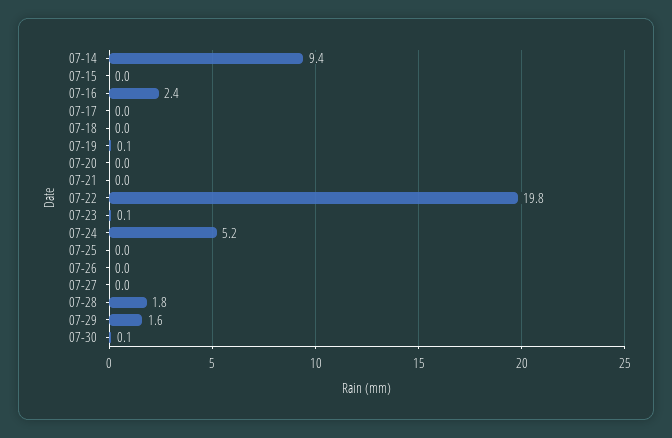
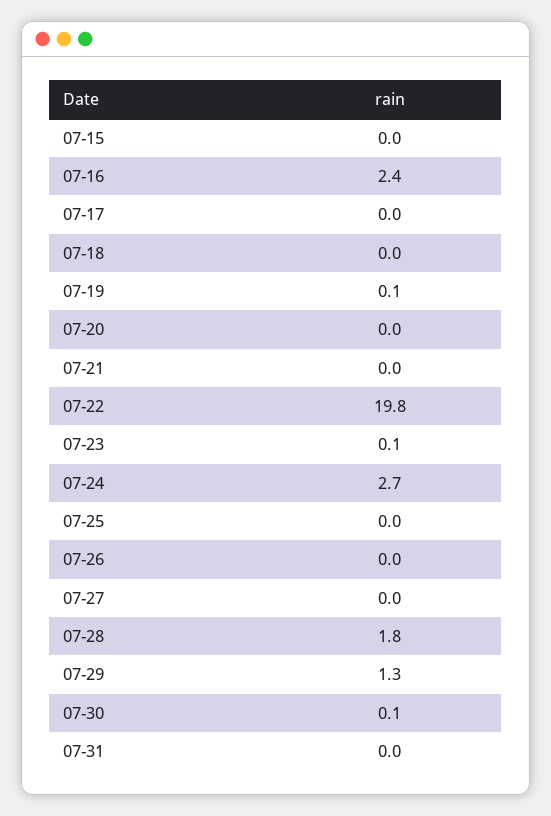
07-14: 9.4 -> none
07-24: 5.2 -> 2.7
07-29: 1.6 -> 1.3
07-31: none -> 0

